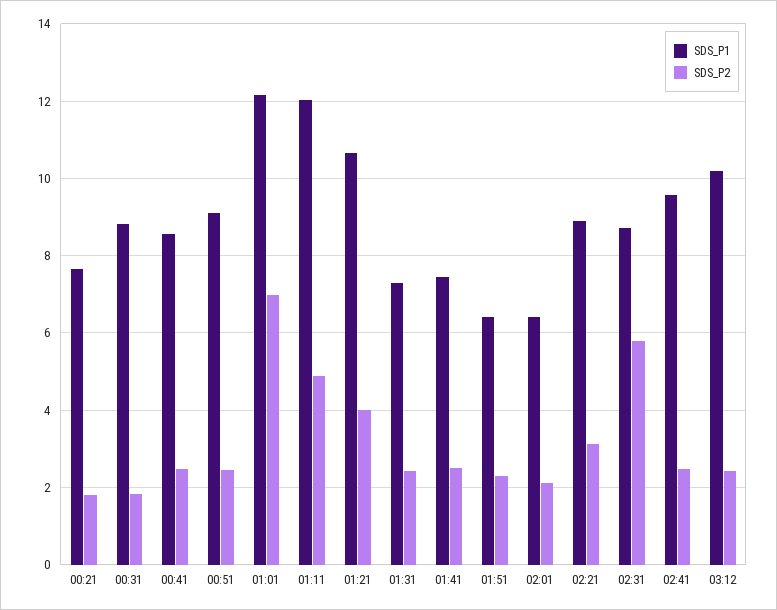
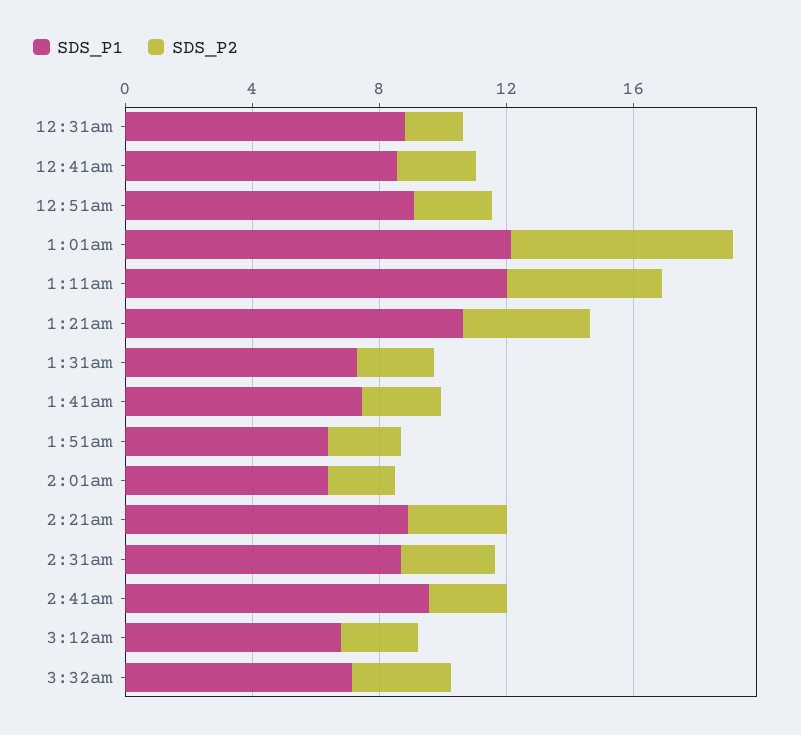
SDS_P1, 00:21: 7.6 -> none
SDS_P2, 00:21: 1.8 -> none
SDS_P2, 02:31: 5.8 -> 3
SDS_P1, 03:12: 10.2 -> 7
SDS_P1, 3:32am: none -> 7
SDS_P2, 3:32am: none -> 3

